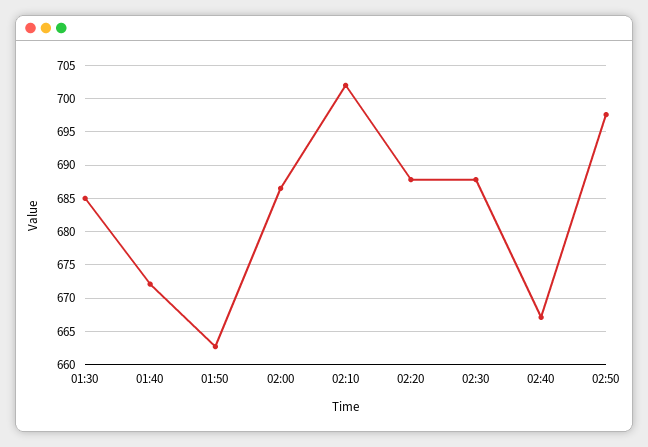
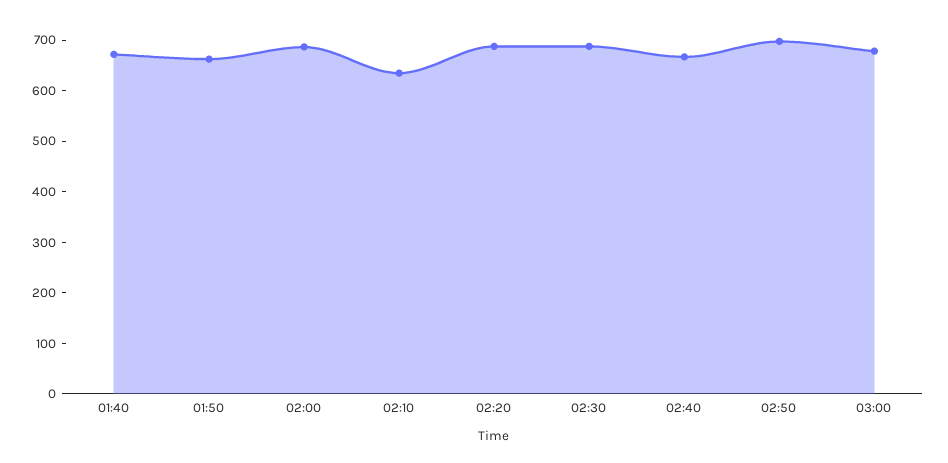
01:30: 685 -> none
02:10: 702 -> 640
03:00: none -> 680

